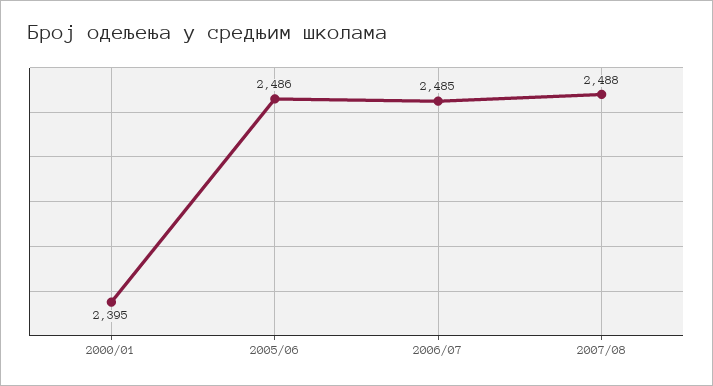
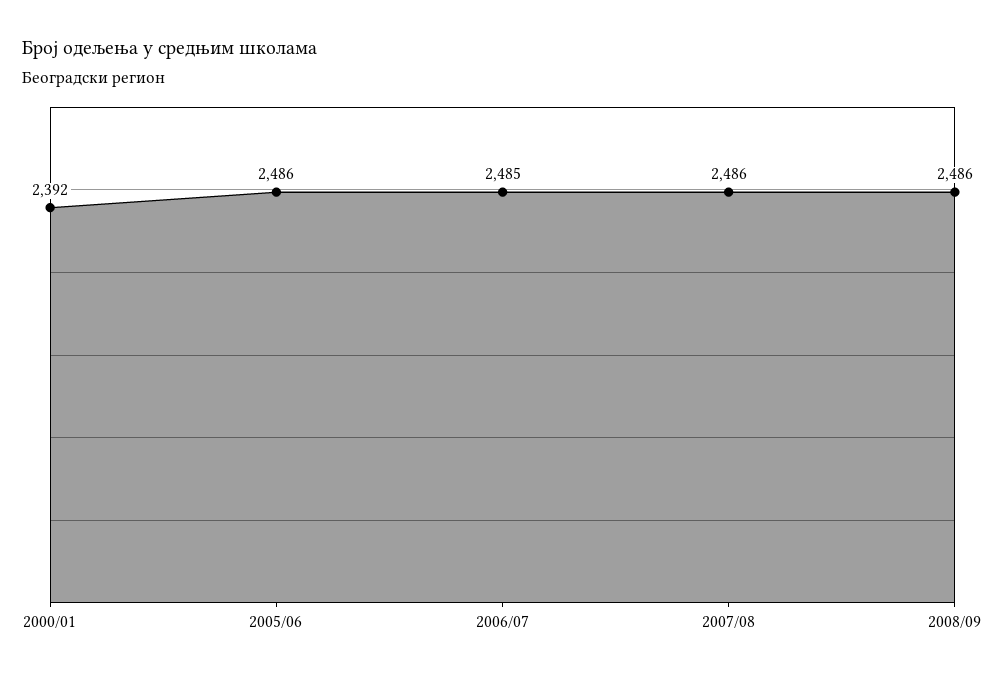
2000/01: 2395 -> 2392
2007/08: 2488 -> 2486
2008/09: none -> 2486

